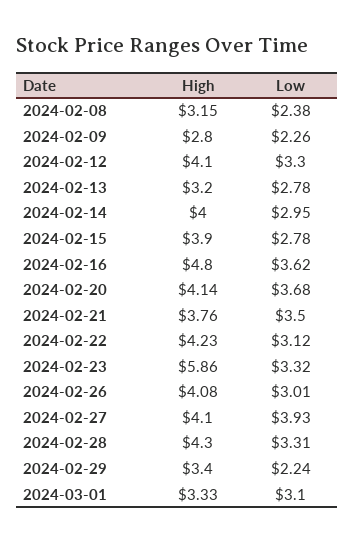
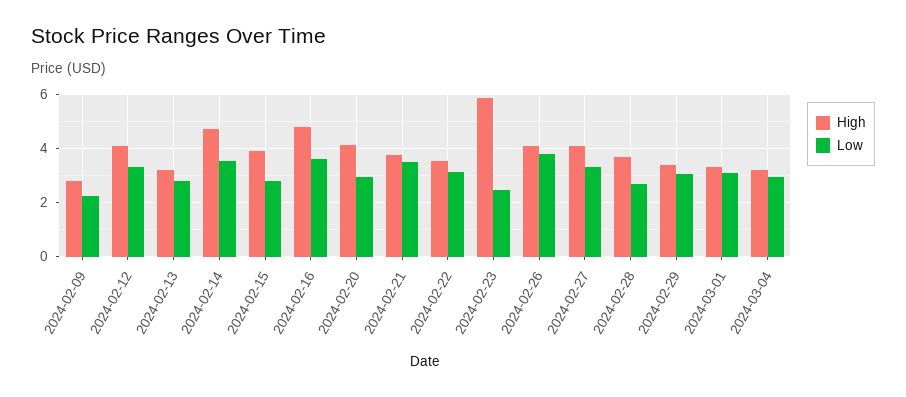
High, 2024-02-08: 3.15 -> none
Low, 2024-02-08: 2.38 -> none
High, 2024-02-14: 4 -> 4.75
Low, 2024-02-14: 2.95 -> 3.5
Low, 2024-02-20: 3.68 -> 3
High, 2024-02-22: 4.23 -> 3.5
Low, 2024-02-23: 3.32 -> 2.5
Low, 2024-02-26: 3.01 -> 3.75
Low, 2024-02-27: 3.93 -> 3.25
High, 2024-02-28: 4.3 -> 3.75
Low, 2024-02-28: 3.31 -> 2.75
Low, 2024-02-29: 2.24 -> 3
High, 2024-03-04: none -> 3.25
Low, 2024-03-04: none -> 3

